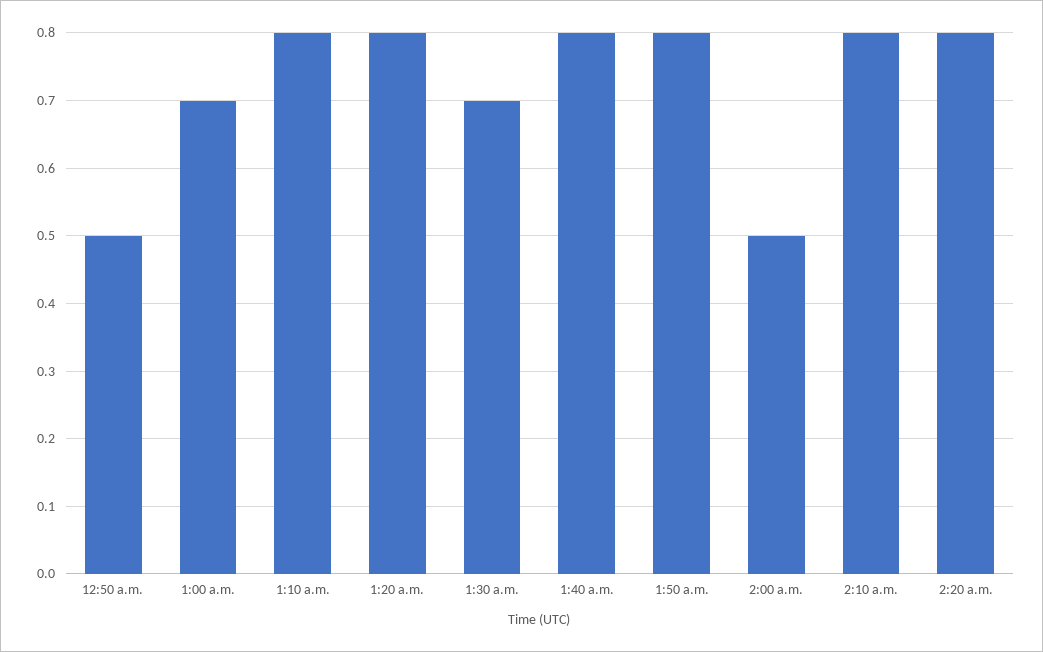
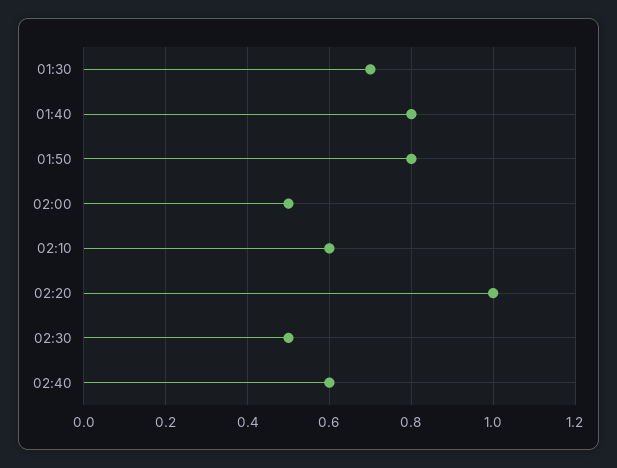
12:50 a.m.: 0.5 -> none
1:00 a.m.: 0.7 -> none
1:10 a.m.: 0.8 -> none
1:20 a.m.: 0.8 -> none
2:10 a.m.: 0.8 -> 0.6
2:20 a.m.: 0.8 -> 1
02:30: none -> 0.5
02:40: none -> 0.6

